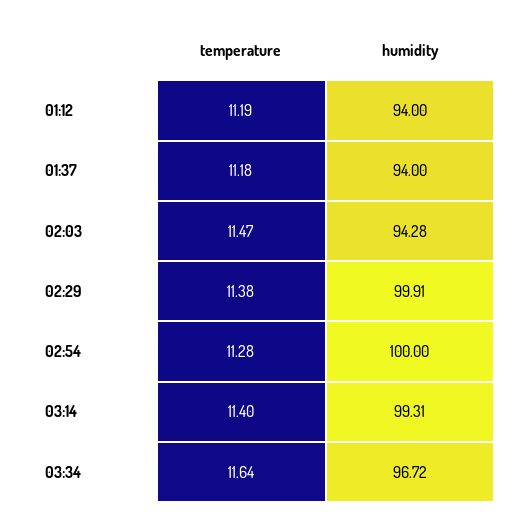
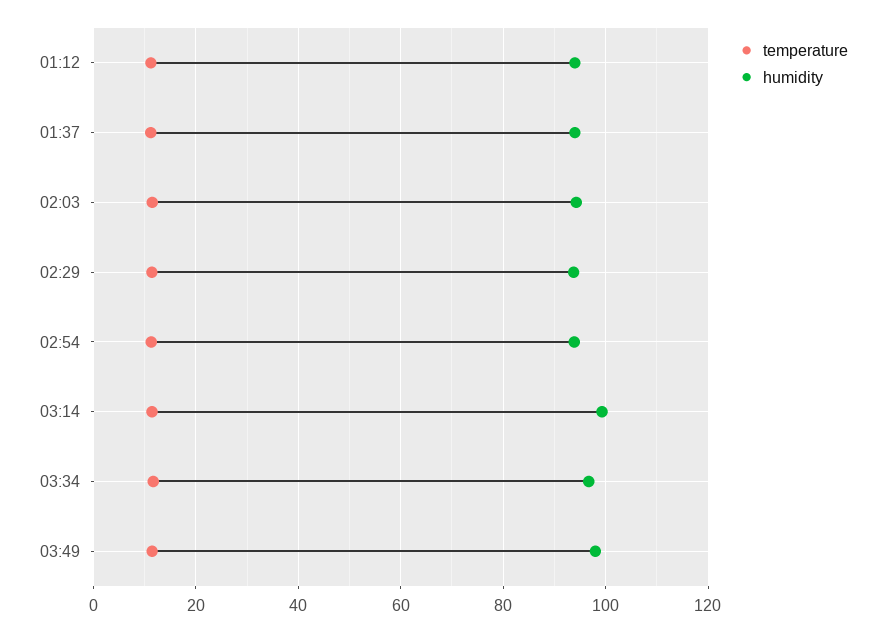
humidity, 02:29: 99.91 -> 94
humidity, 02:54: 100 -> 94
temperature, 03:49: none -> 12
humidity, 03:49: none -> 98

